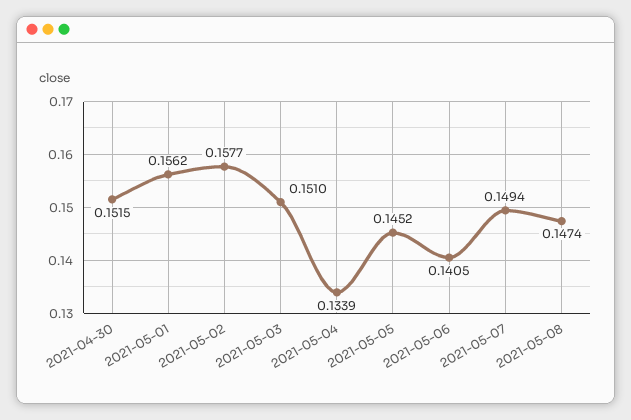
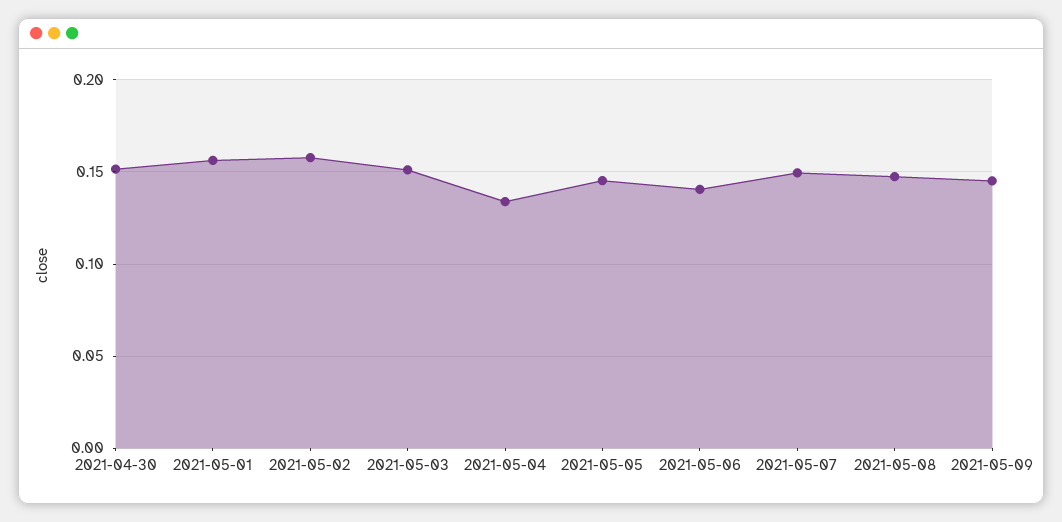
2021-05-09: none -> 0.145

